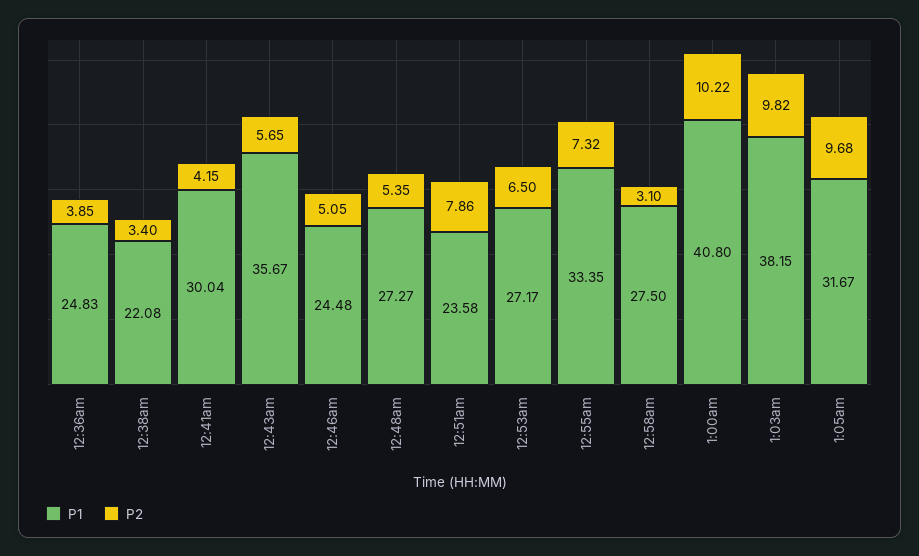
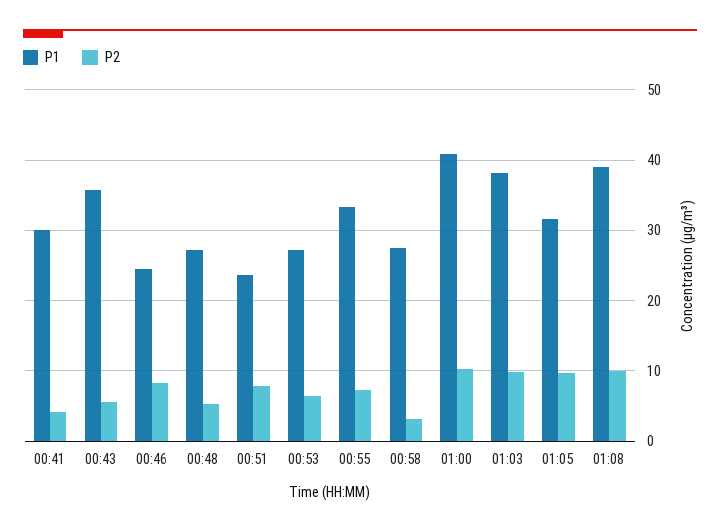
P1, 12:36am: 24.83 -> none
P2, 12:36am: 3.85 -> none
P1, 12:38am: 22.08 -> none
P2, 12:38am: 3.4 -> none
P2, 12:46am: 5.05 -> 8
P1, 01:08: none -> 39
P2, 01:08: none -> 10

